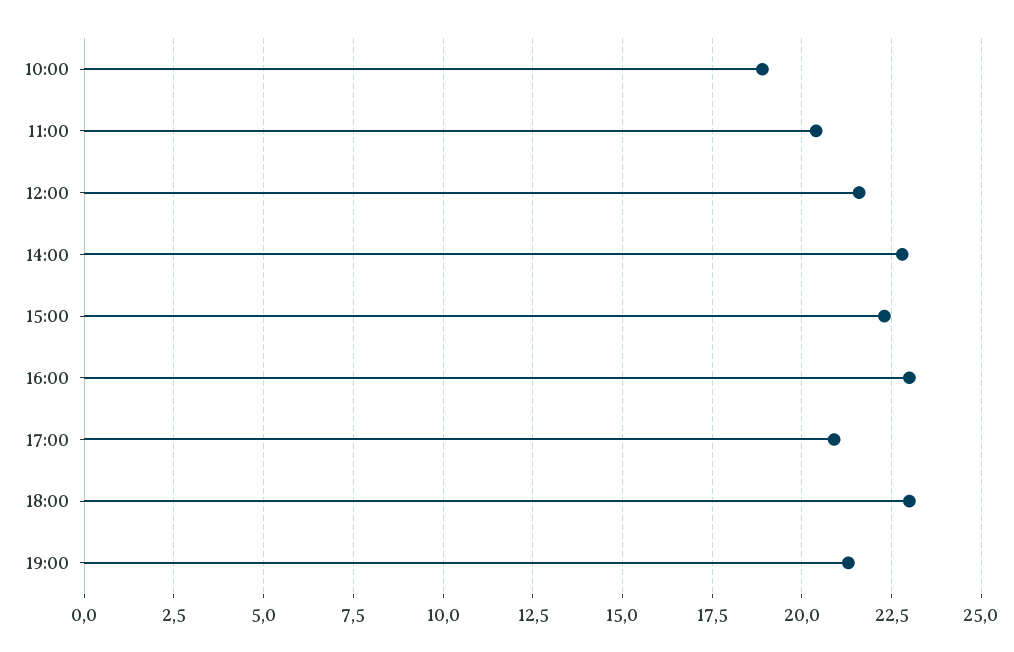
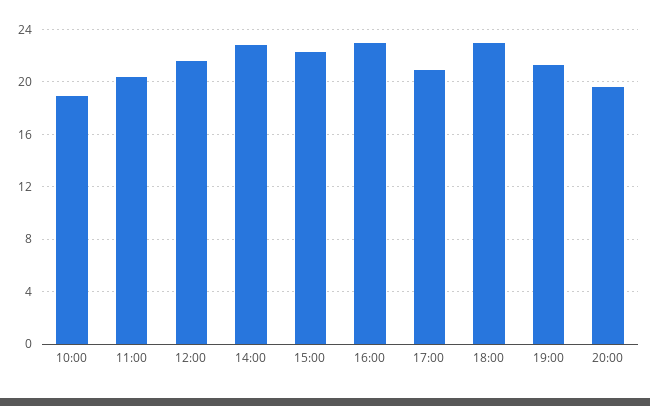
20:00: none -> 19.5

